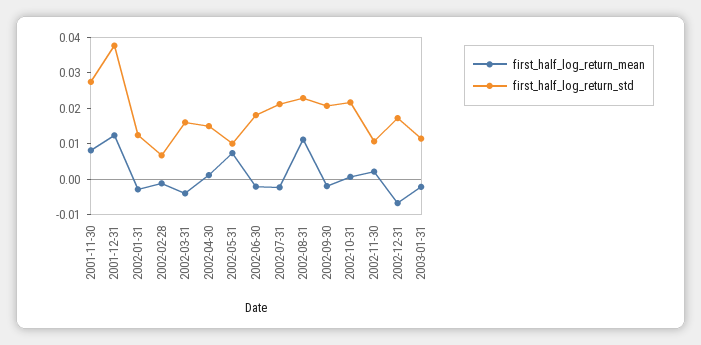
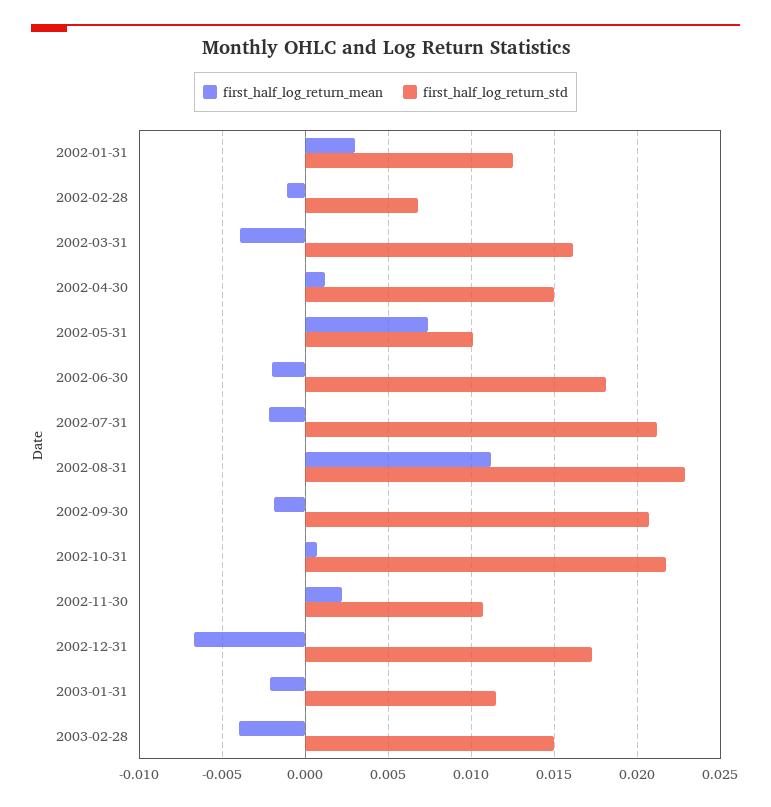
first_half_log_return_mean, 2001-11-30: 0.0075 -> none
first_half_log_return_std, 2001-11-30: 0.0275 -> none
first_half_log_return_mean, 2001-12-31: 0.0125 -> none
first_half_log_return_std, 2001-12-31: 0.0375 -> none
first_half_log_return_mean, 2002-01-31: -0.0025 -> 0.003
first_half_log_return_mean, 2003-02-28: none -> -0.004
first_half_log_return_std, 2003-02-28: none -> 0.015

